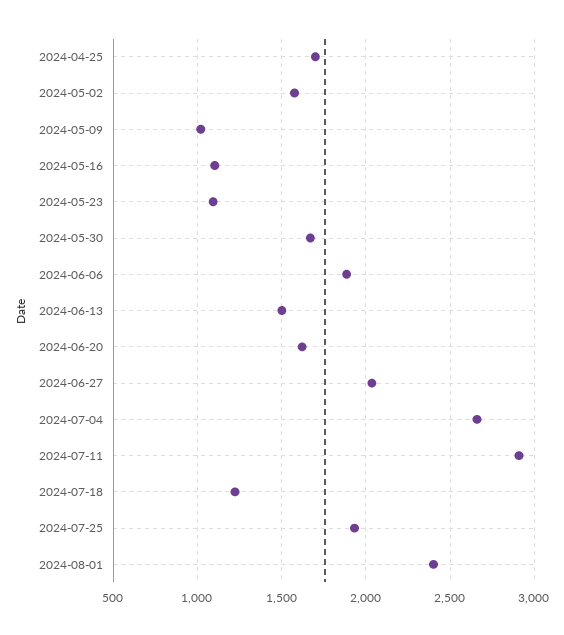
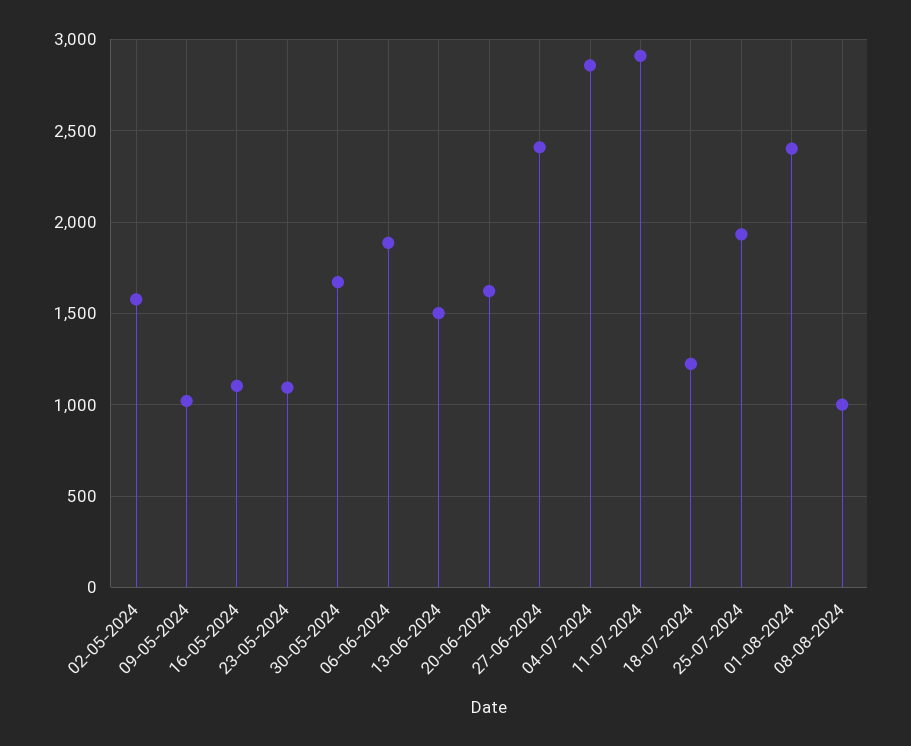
2024-04-25: 1700 -> none
2024-06-27: 2050 -> 2400
2024-07-04: 2650 -> 2850
08-08-2024: none -> 1000

